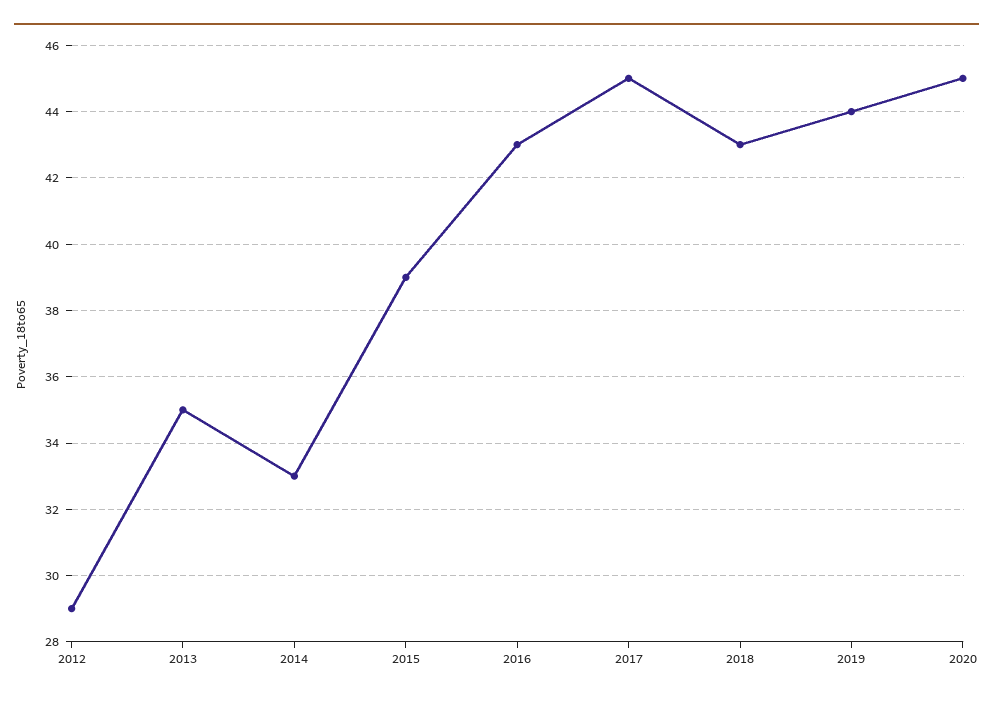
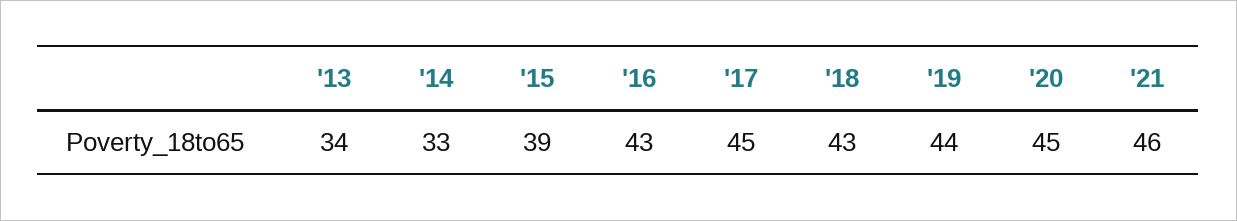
2012: 29 -> none
2013: 35 -> 34
'21: none -> 46

